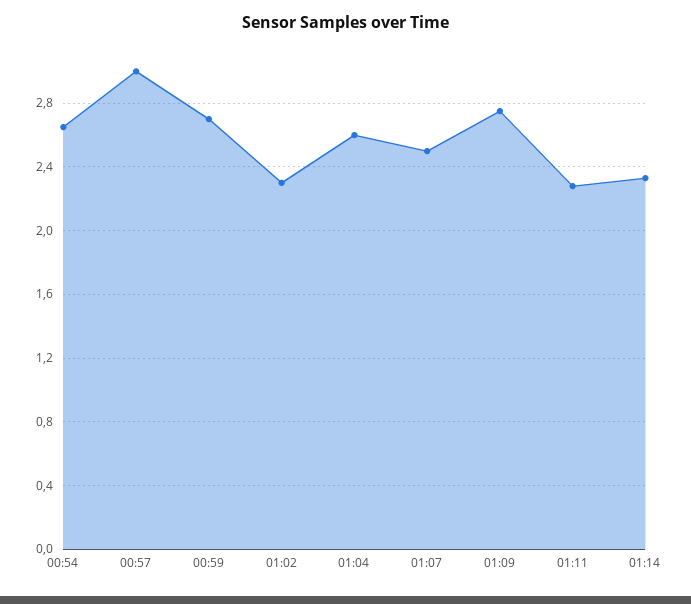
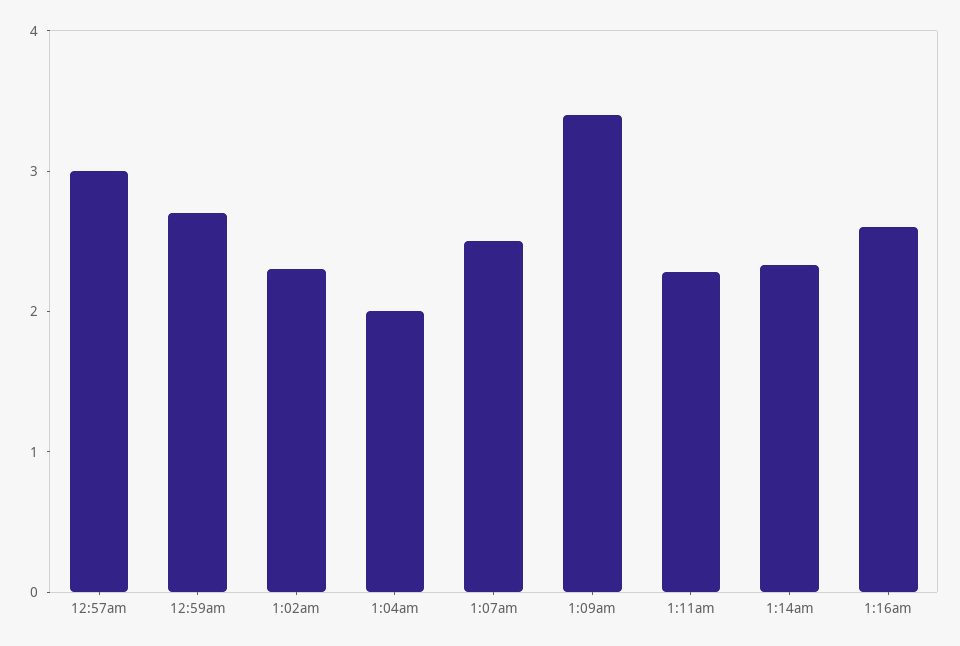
00:54: 2.65 -> none
01:04: 2.6 -> 2
01:09: 2.75 -> 3.4
1:16am: none -> 2.6

